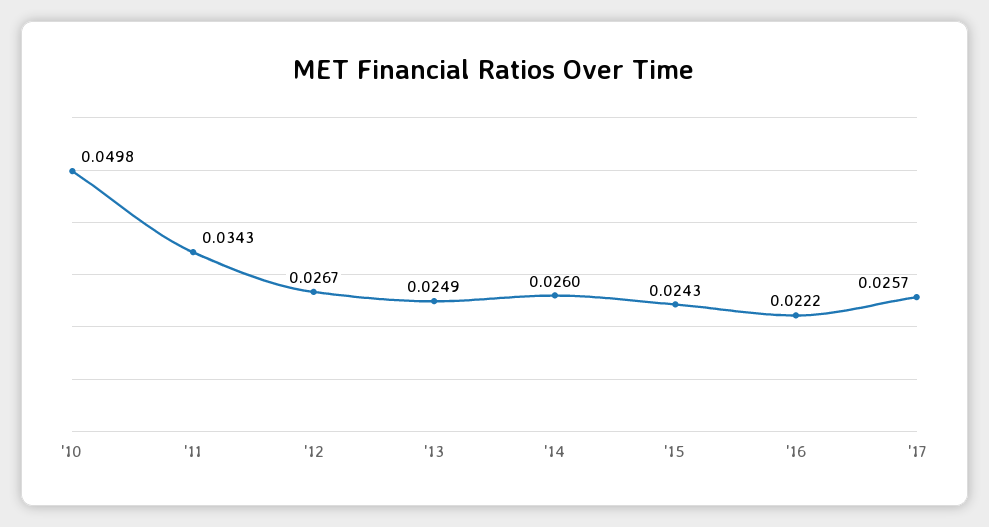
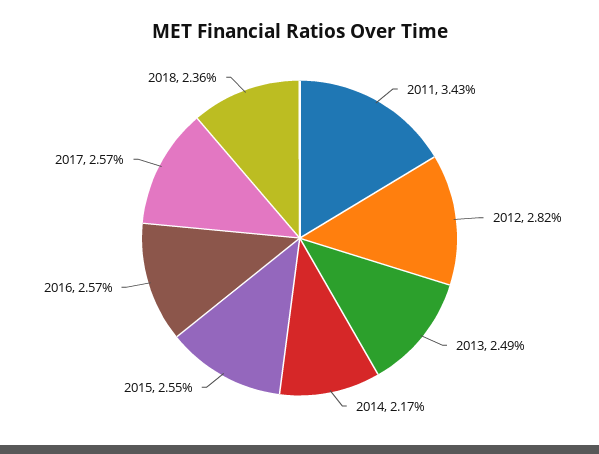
'10: 0.0498 -> none
'12: 0.0267 -> 0.0282
'14: 0.026 -> 0.0217
'15: 0.0243 -> 0.0255
'16: 0.0222 -> 0.0257
2018: none -> 0.0236

